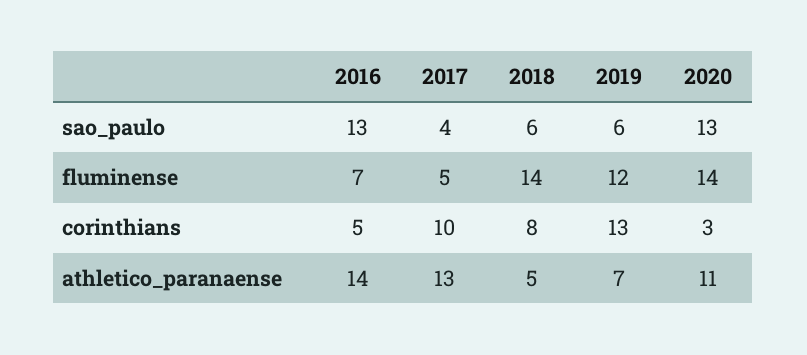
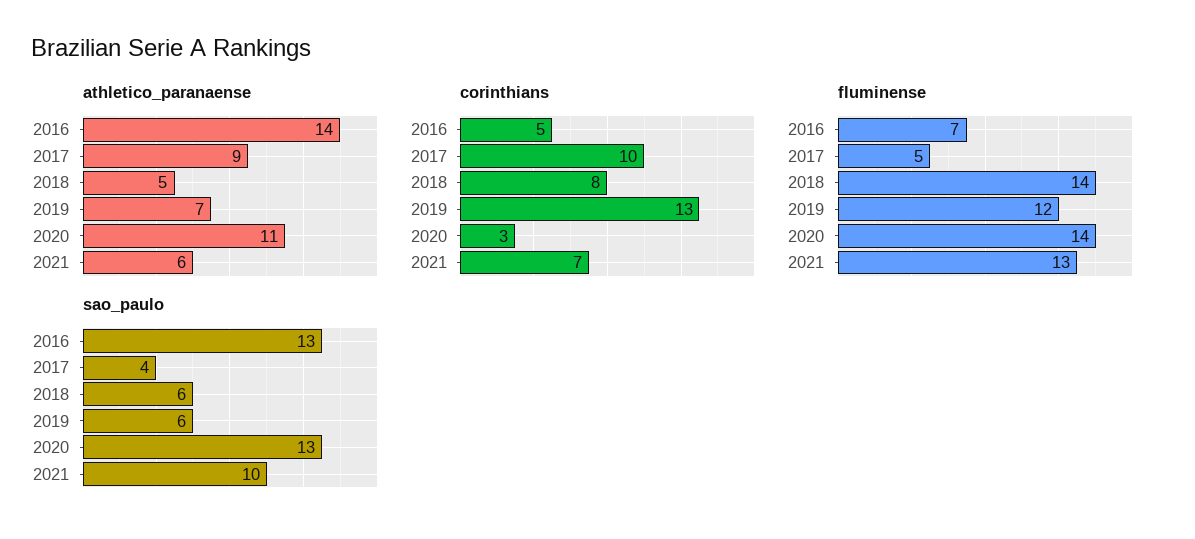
athletico_paranaense, 2017: 13 -> 9
athletico_paranaense, 2021: none -> 6
corinthians, 2021: none -> 7
fluminense, 2021: none -> 13
sao_paulo, 2021: none -> 10

